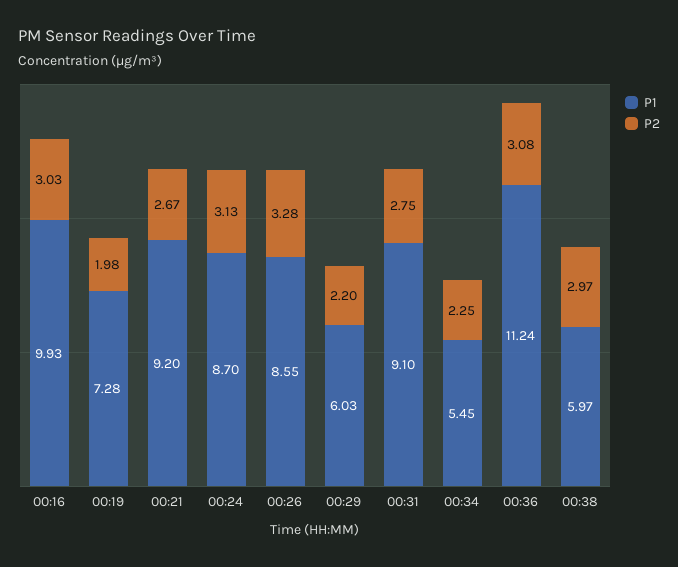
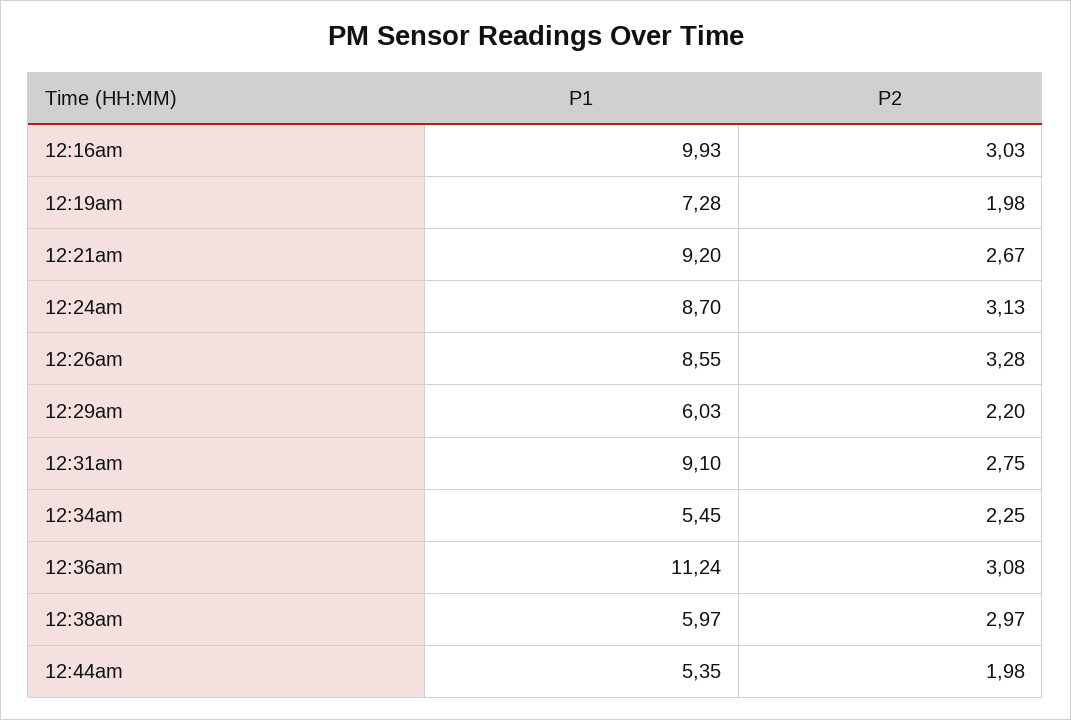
P1, 12:44am: none -> 5.35
P2, 12:44am: none -> 1.98

